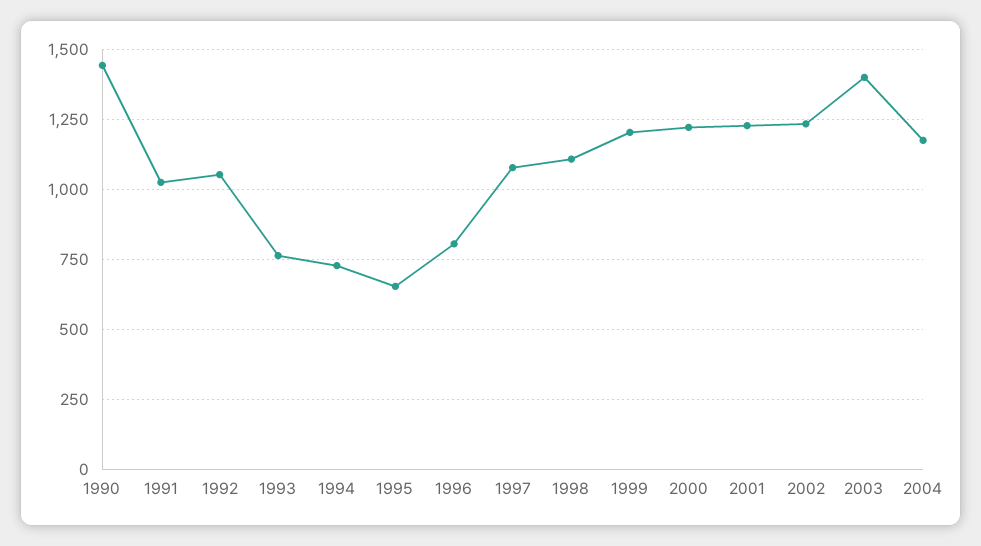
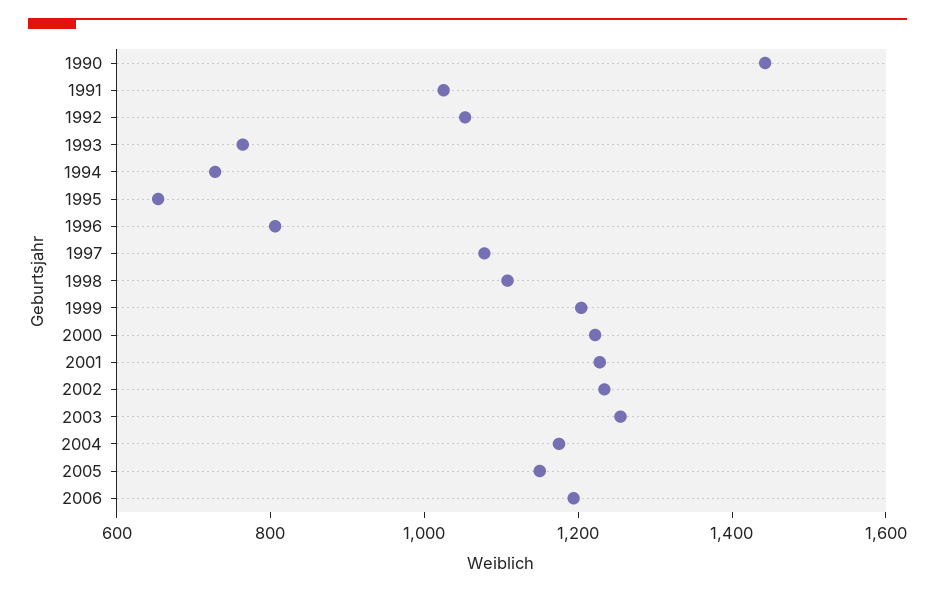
2003: 1400 -> 1250
2005: none -> 1150
2006: none -> 1200

